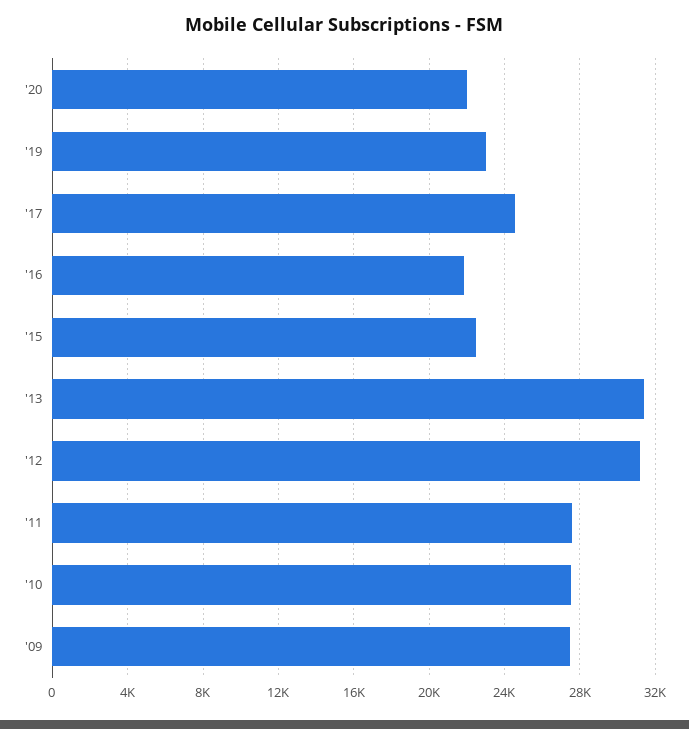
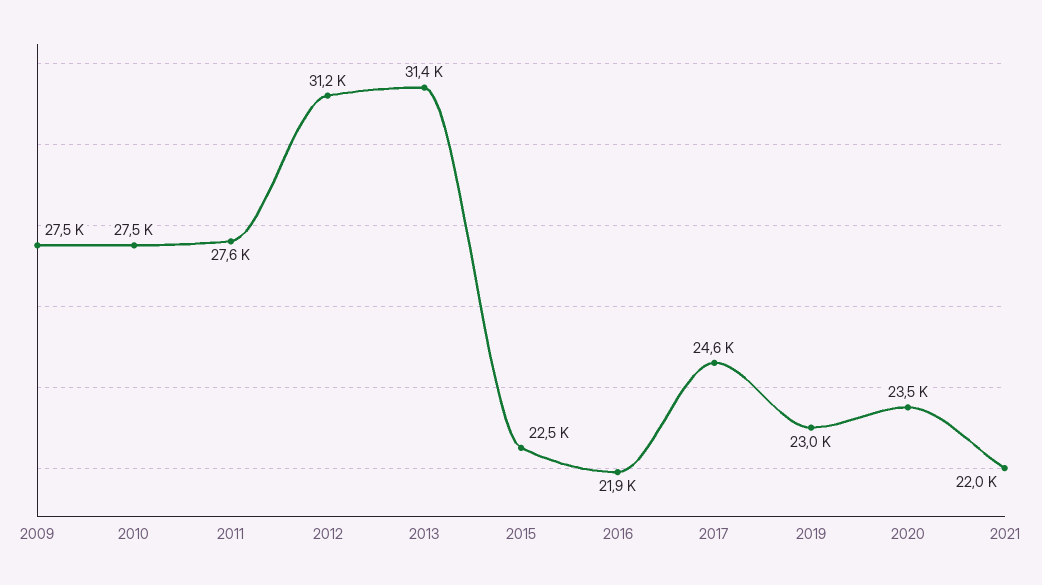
'20: 22000 -> 23500
2021: none -> 22000

